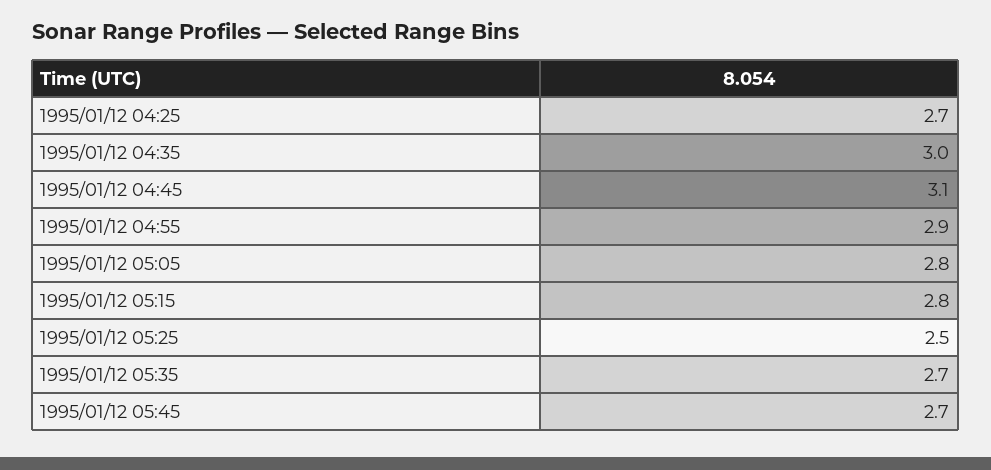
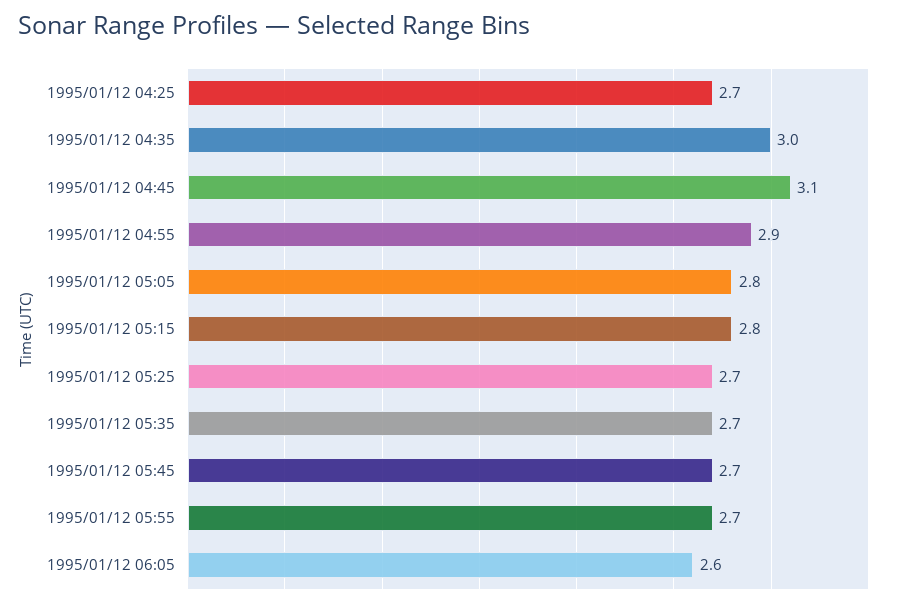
1995/01/12 05:25: 2.5 -> 2.7
1995/01/12 05:55: none -> 2.7
1995/01/12 06:05: none -> 2.6

